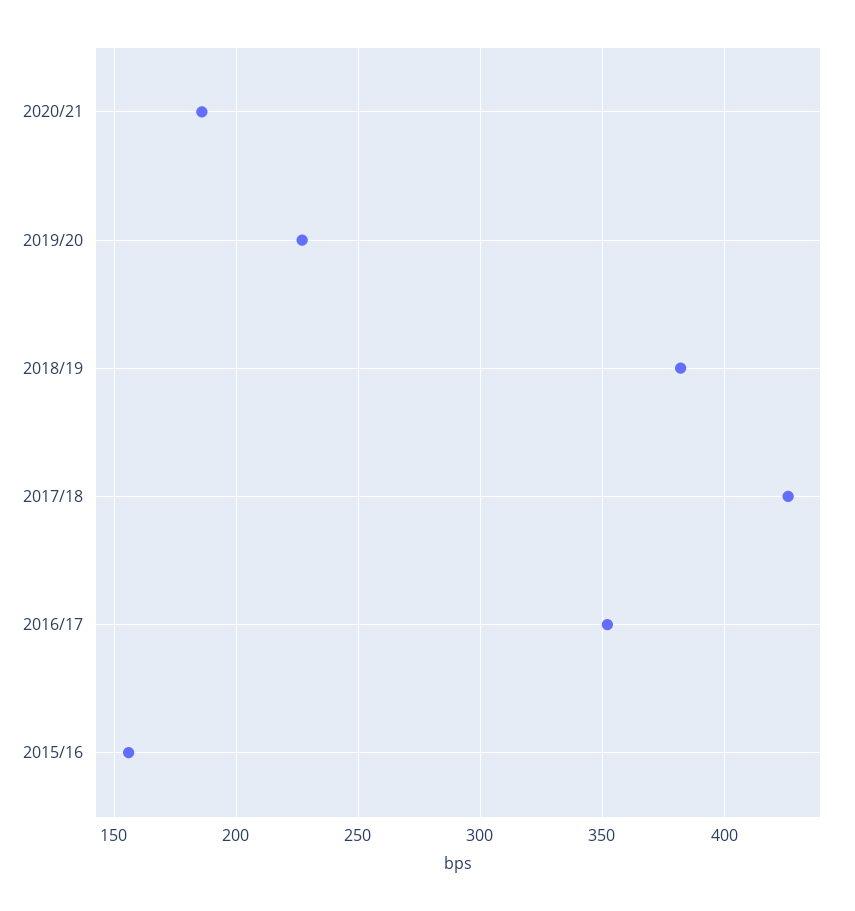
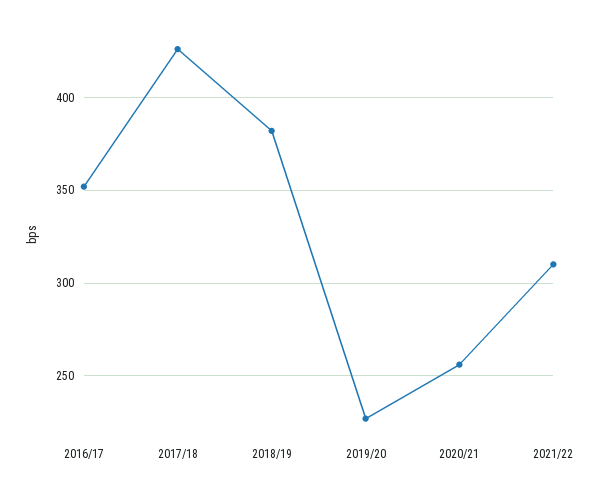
2020/21: 185 -> 255
2015/16: 155 -> none
2021/22: none -> 310

